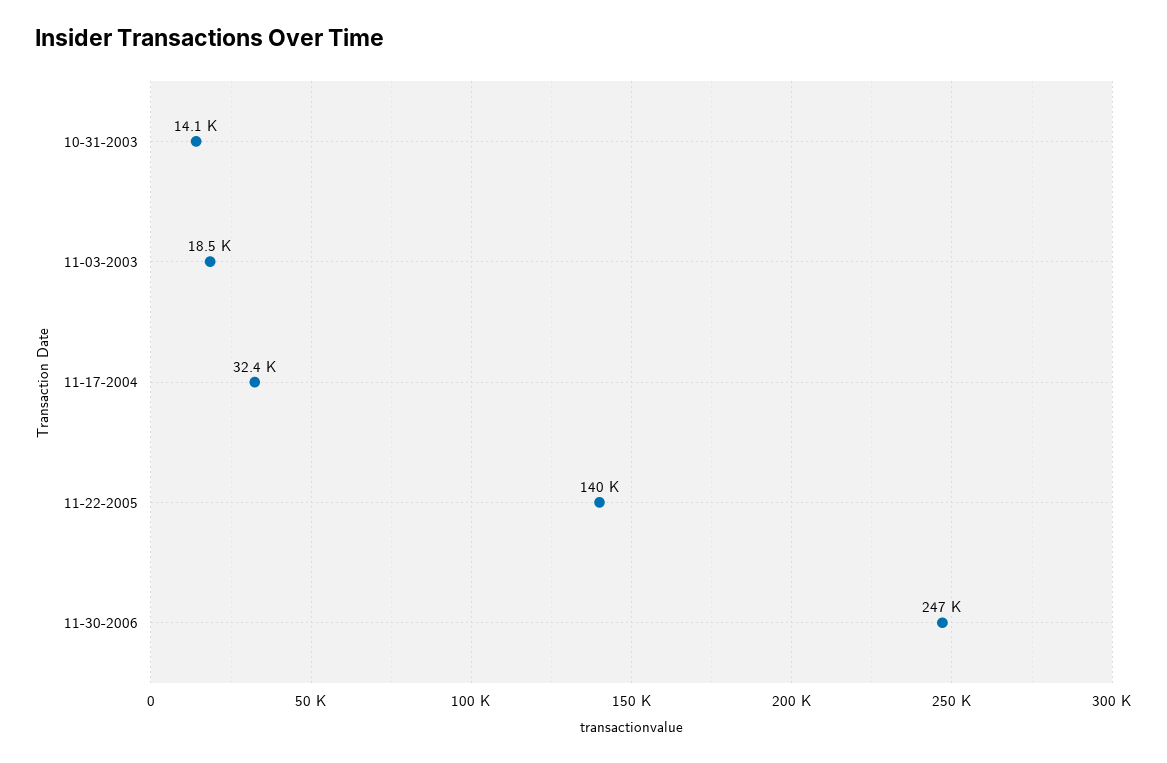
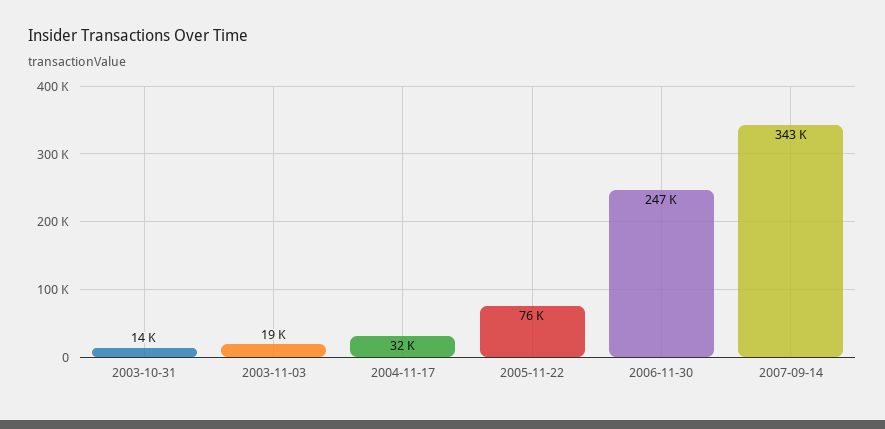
11-22-2005: 140000 -> 76000
2007-09-14: none -> 343000

